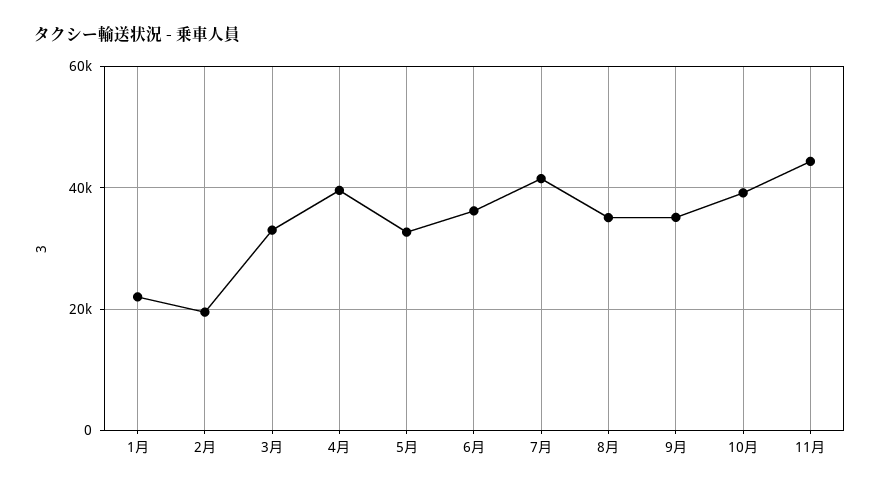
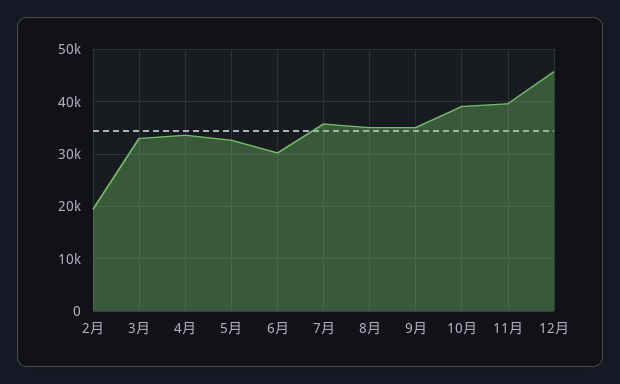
1月: 22000 -> none
4月: 40000 -> 34000
6月: 36000 -> 30000
7月: 42000 -> 36000
11月: 44000 -> 40000
12月: none -> 46000

